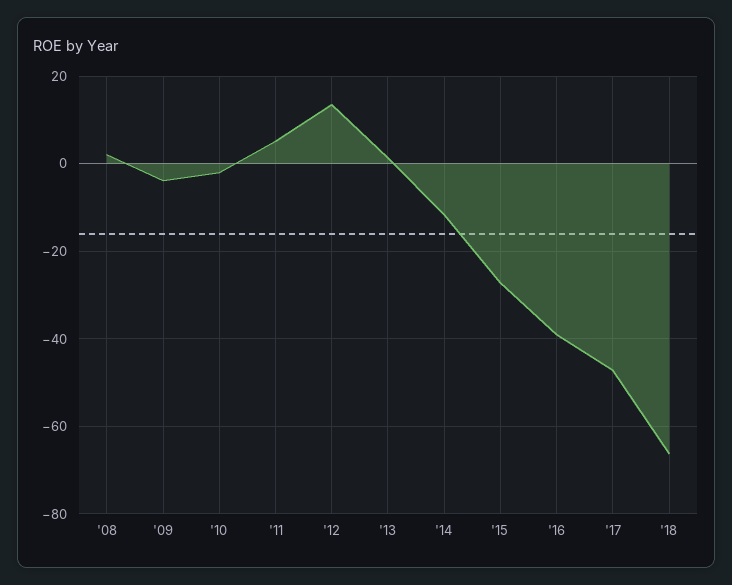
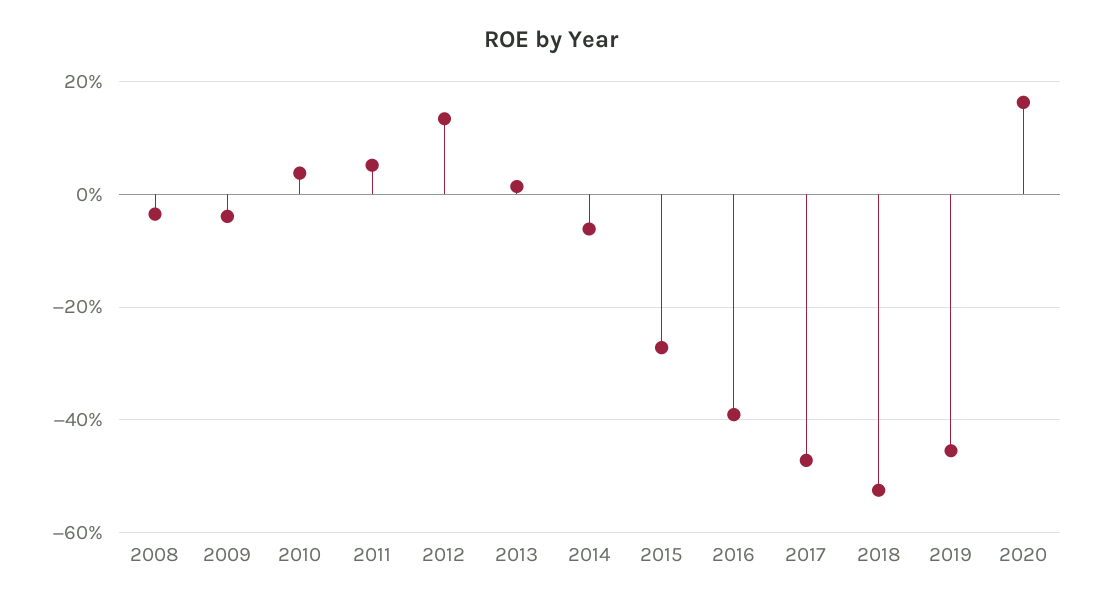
'08: 2 -> -4
'10: -2 -> 4
'14: -12 -> -6
'18: -66 -> -52
2019: none -> -46
2020: none -> 16

